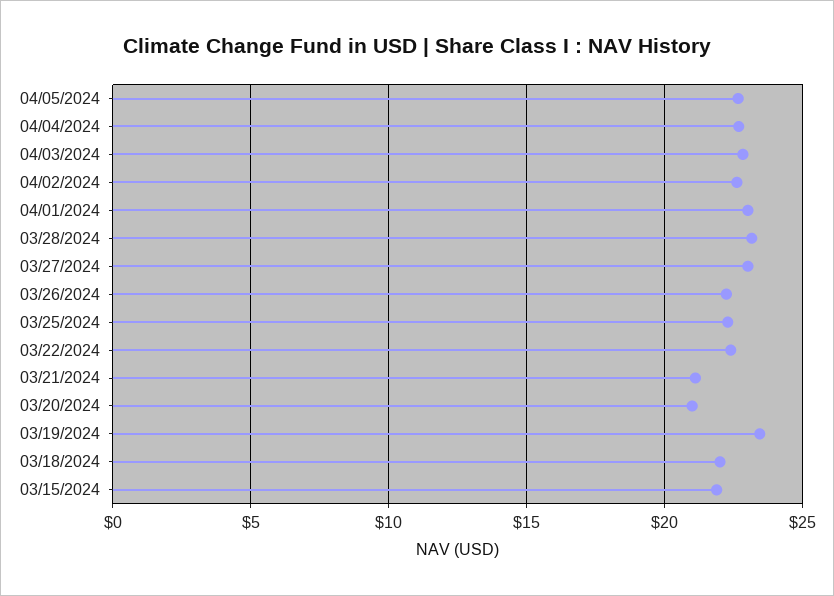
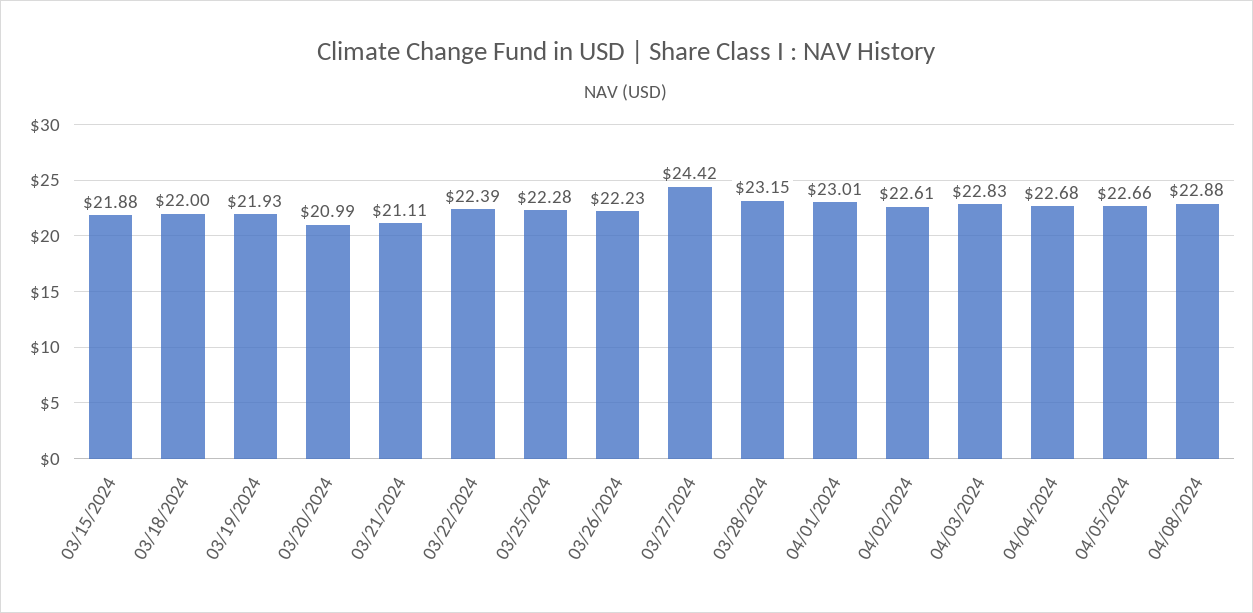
03/27/2024: 23 -> 24.42
03/19/2024: 23.5 -> 21.93
04/08/2024: none -> 22.88

